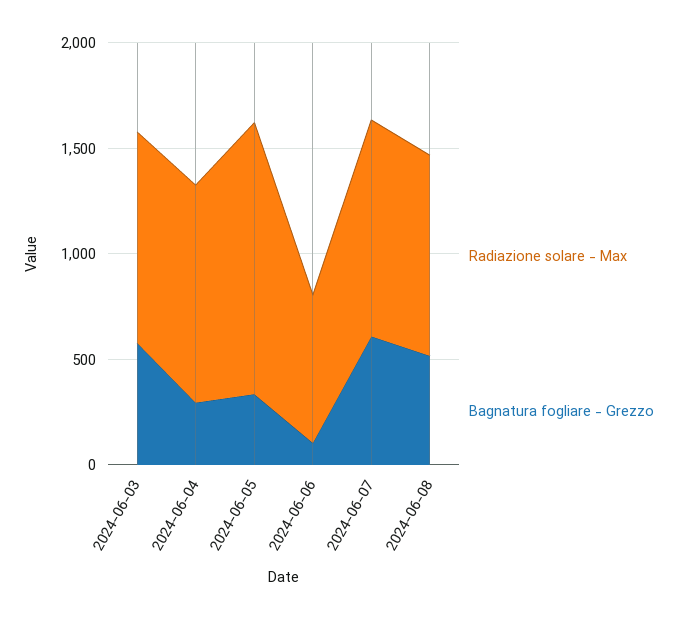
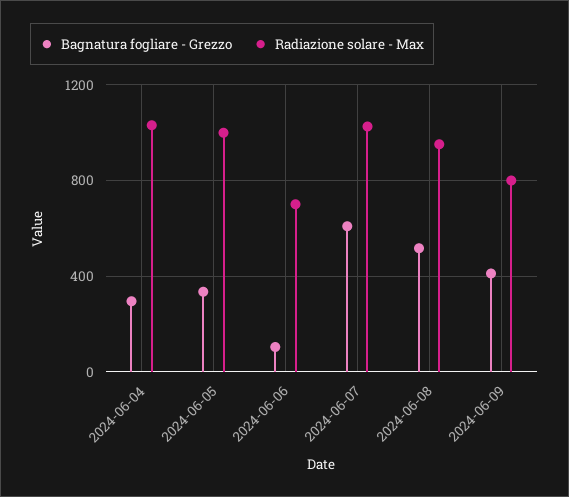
Radiazione solare - Max, 2024-06-03: 1000 -> none
Bagnatura fogliare - Grezzo, 2024-06-03: 600 -> none
Radiazione solare - Max, 2024-06-05: 1300 -> 1000
Bagnatura fogliare - Grezzo, 2024-06-09: none -> 400
Radiazione solare - Max, 2024-06-09: none -> 800

